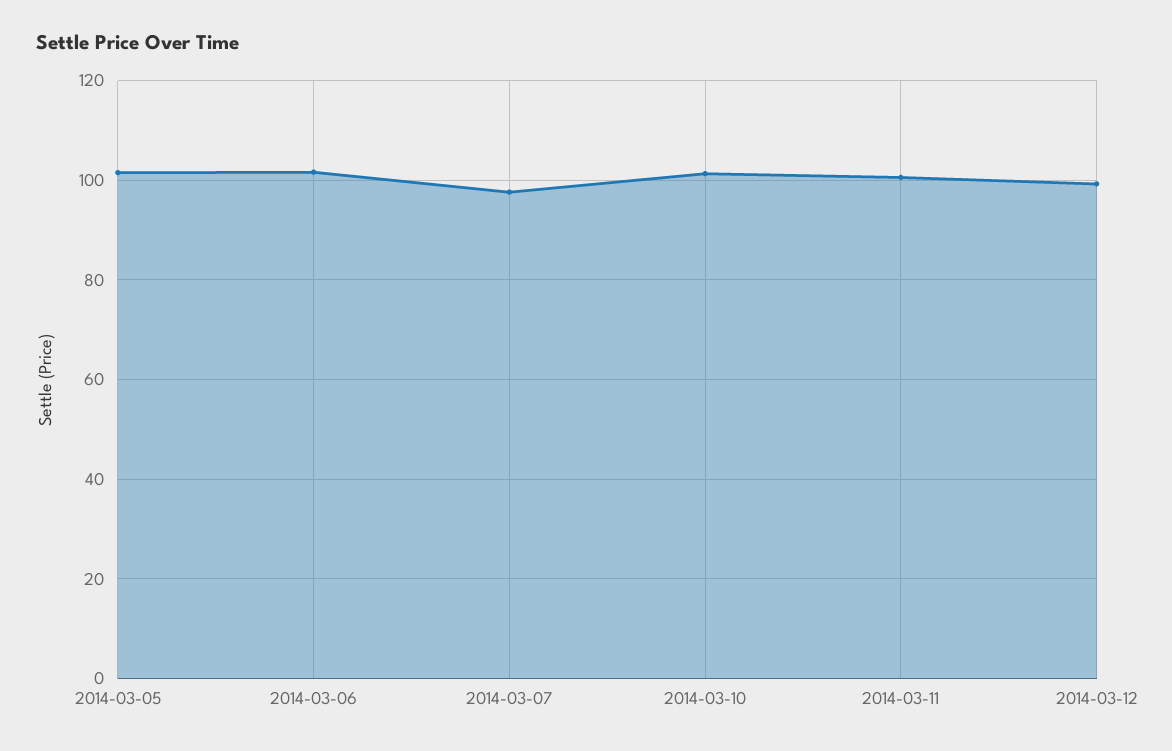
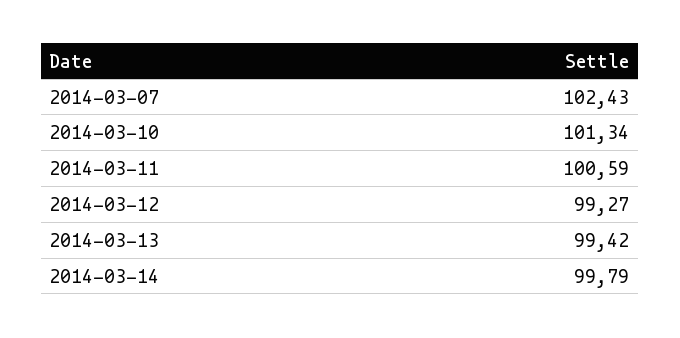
2014-03-05: 102 -> none
2014-03-06: 102 -> none
2014-03-07: 98 -> 102.43
2014-03-13: none -> 99.42
2014-03-14: none -> 99.79

